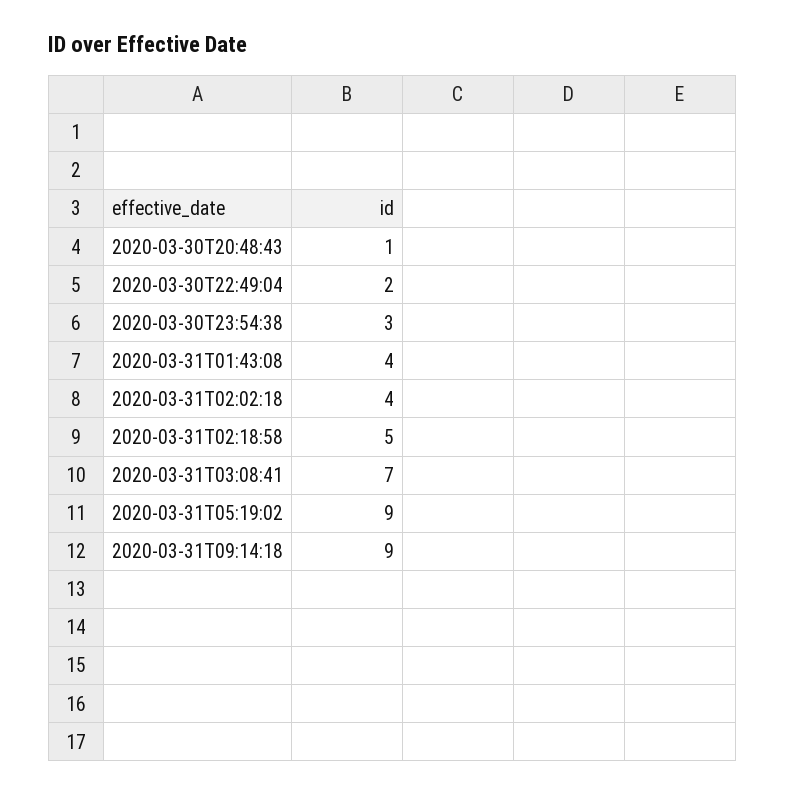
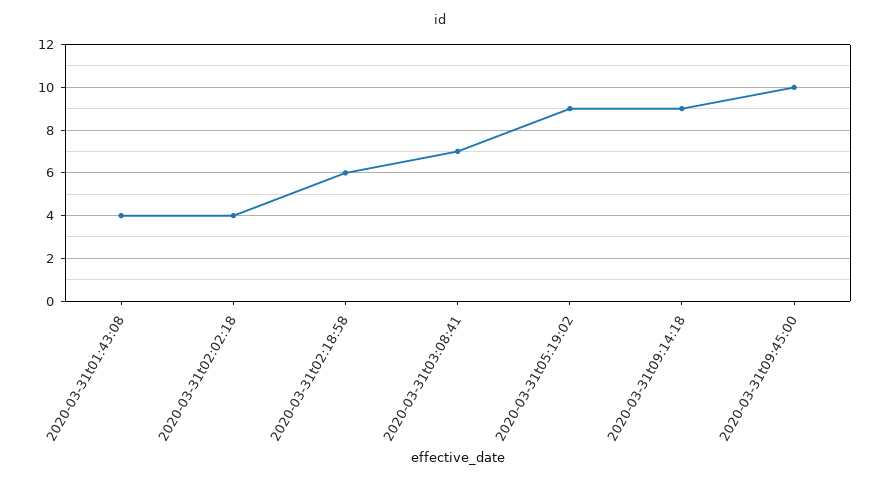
2020-03-30T20:48:43: 1 -> none
2020-03-30T22:49:04: 2 -> none
2020-03-30T23:54:38: 3 -> none
2020-03-31T02:18:58: 5 -> 6
2020-03-31t09:45:00: none -> 10

